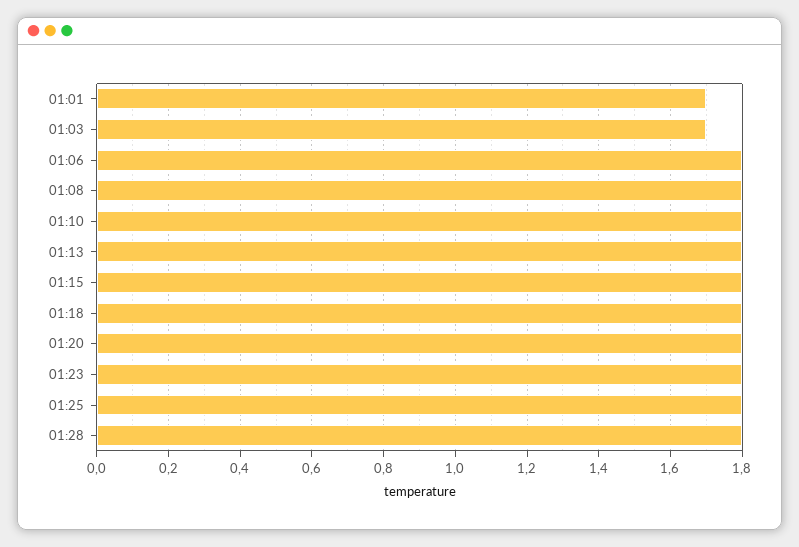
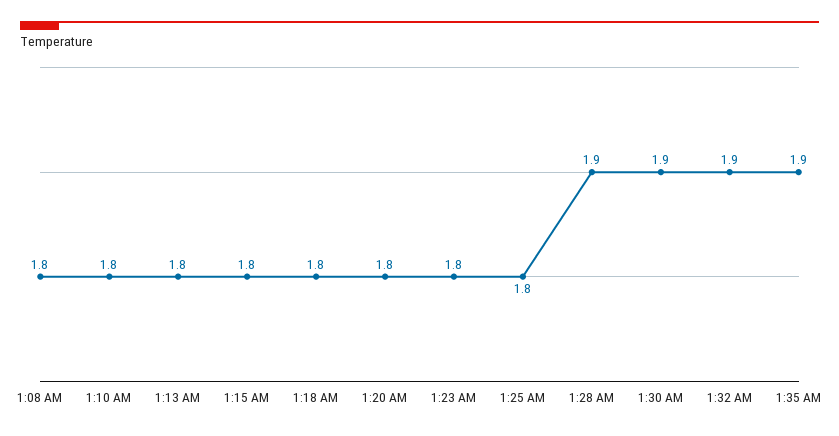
01:01: 1.7 -> none
01:03: 1.7 -> none
01:06: 1.8 -> none
01:28: 1.8 -> 1.9
1:30 AM: none -> 1.9
1:32 AM: none -> 1.9
1:35 AM: none -> 1.9

